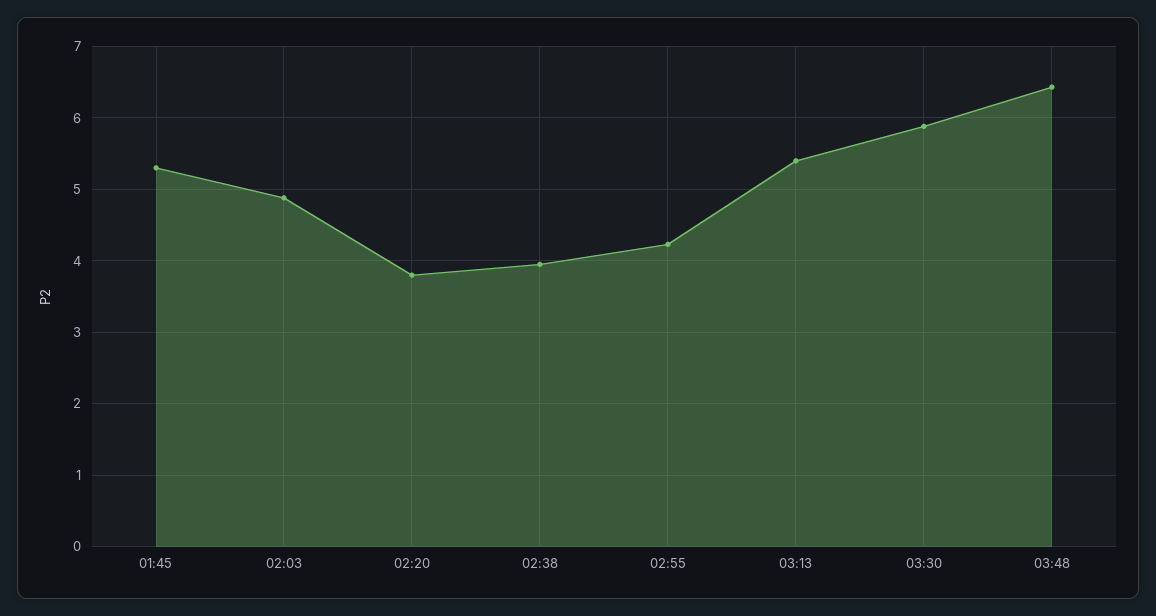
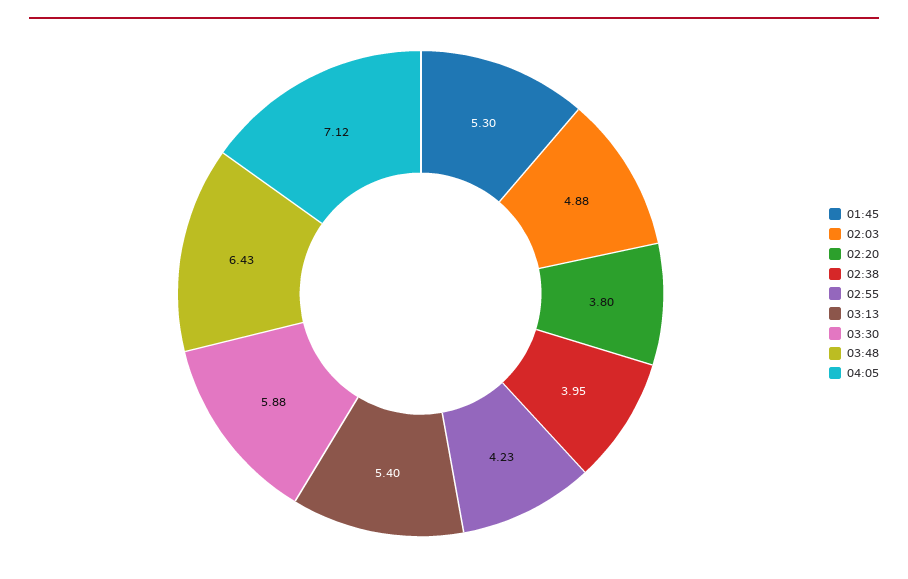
04:05: none -> 7.12

